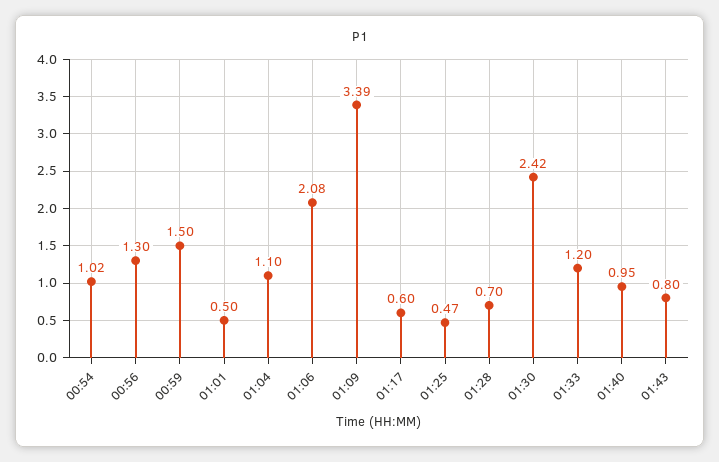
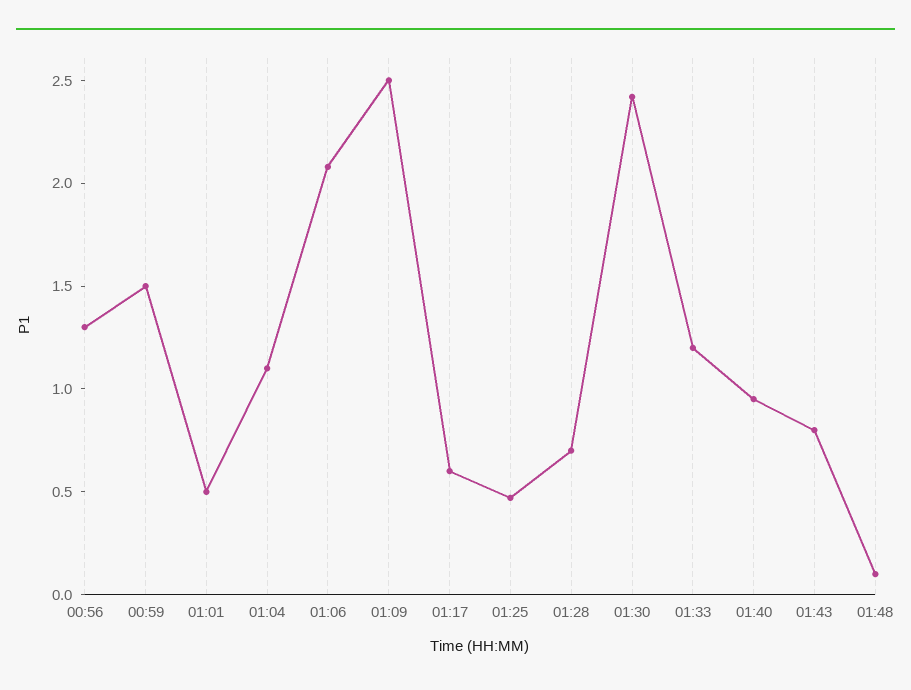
00:54: 1.02 -> none
01:09: 3.39 -> 2.5
01:48: none -> 0.1

